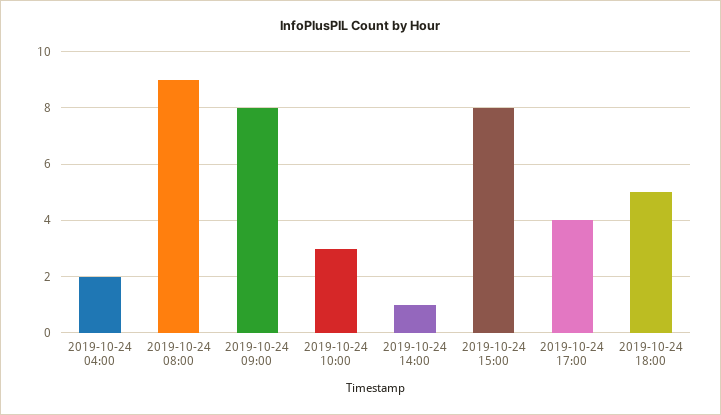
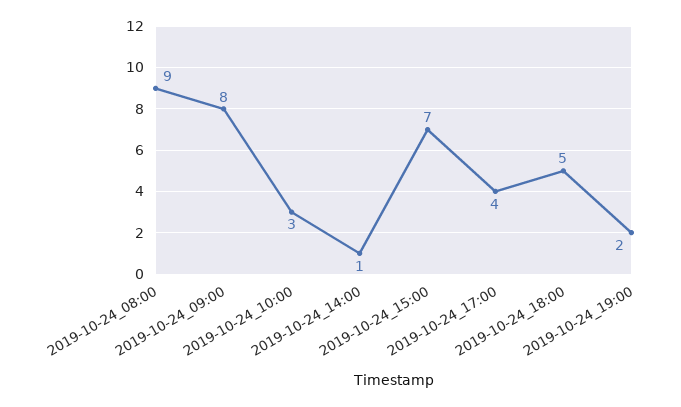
2019-10-24 04:00: 2 -> none
2019-10-24 15:00: 8 -> 7
2019-10-24_19:00: none -> 2

